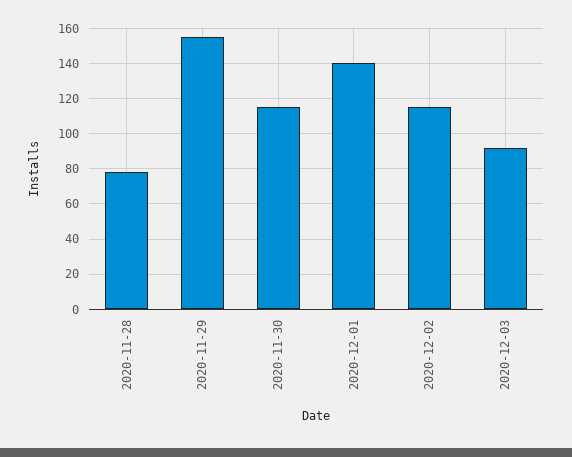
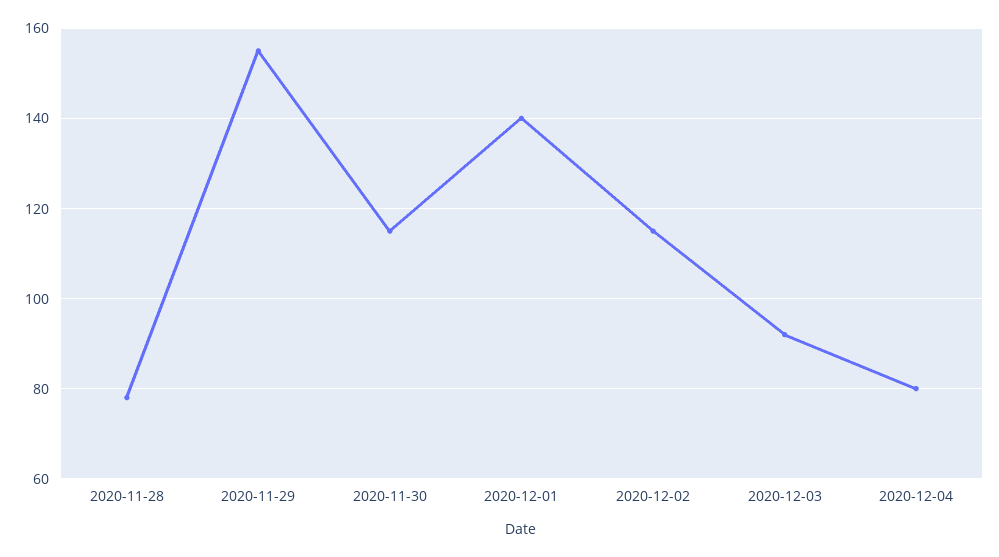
2020-12-04: none -> 80

